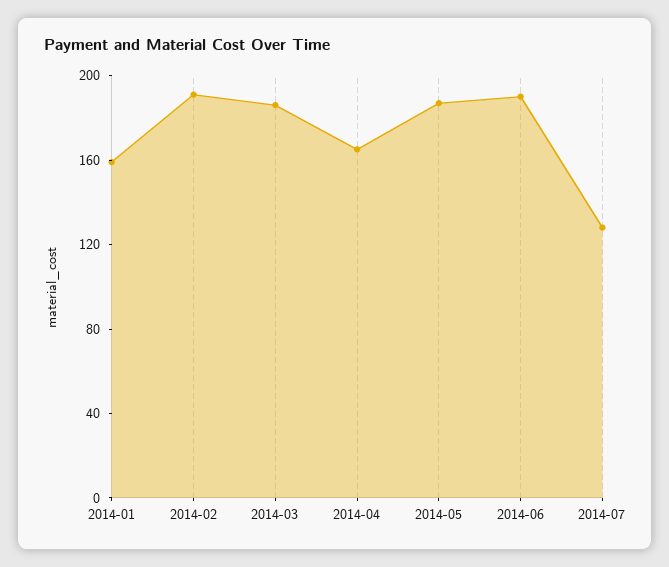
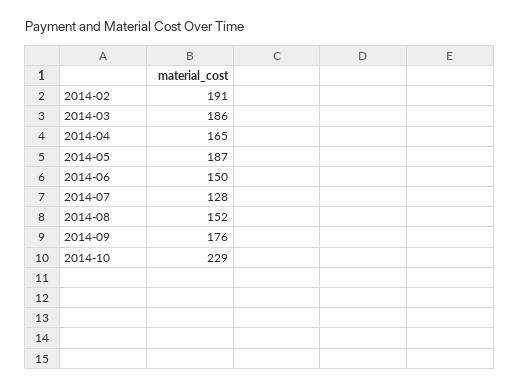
2014-01: 160 -> none
2014-06: 190 -> 150
2014-08: none -> 152
2014-09: none -> 176
2014-10: none -> 229

